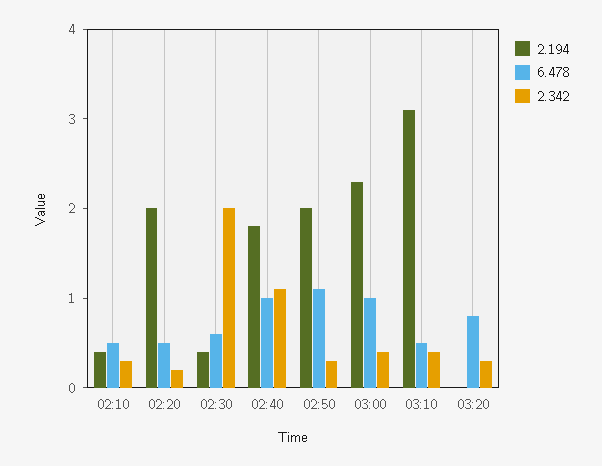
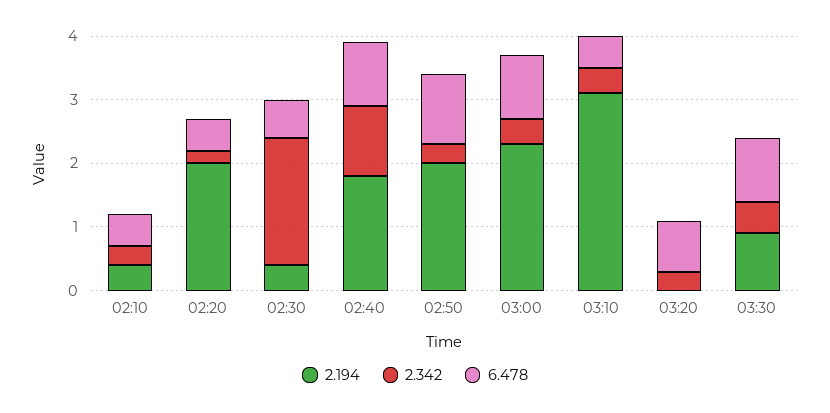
2.194, 03:30: none -> 1
2.342, 03:30: none -> 0.5
6.478, 03:30: none -> 1

